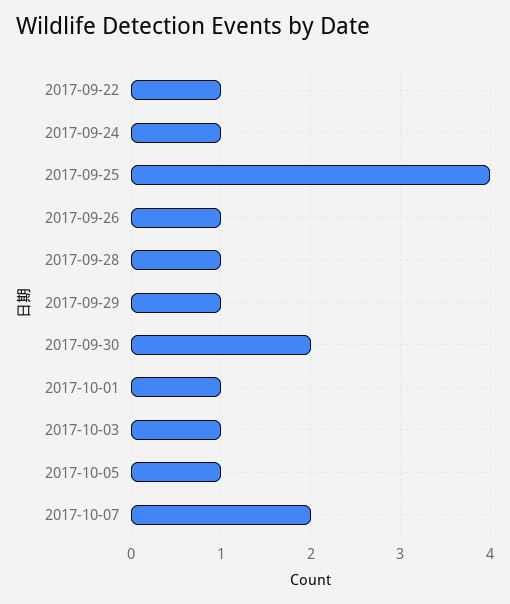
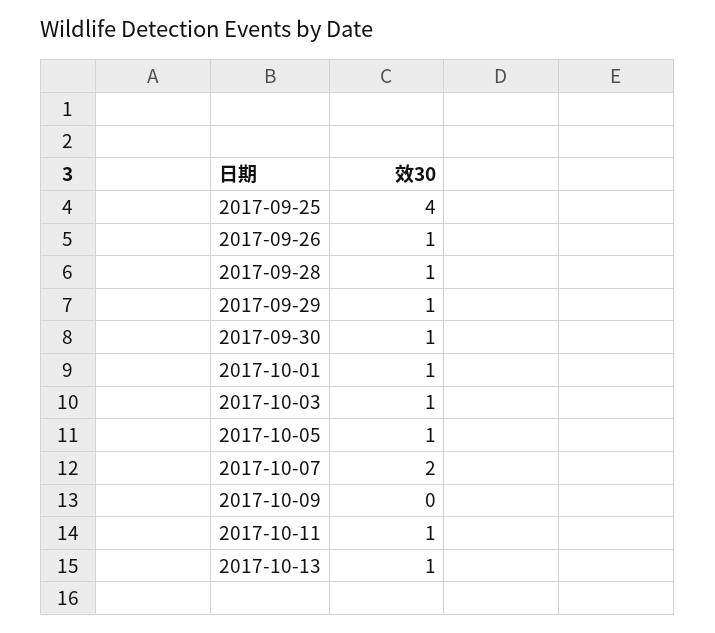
2017-09-22: 1 -> none
2017-09-24: 1 -> none
2017-09-30: 2 -> 1
2017-10-09: none -> 0
2017-10-11: none -> 1
2017-10-13: none -> 1

